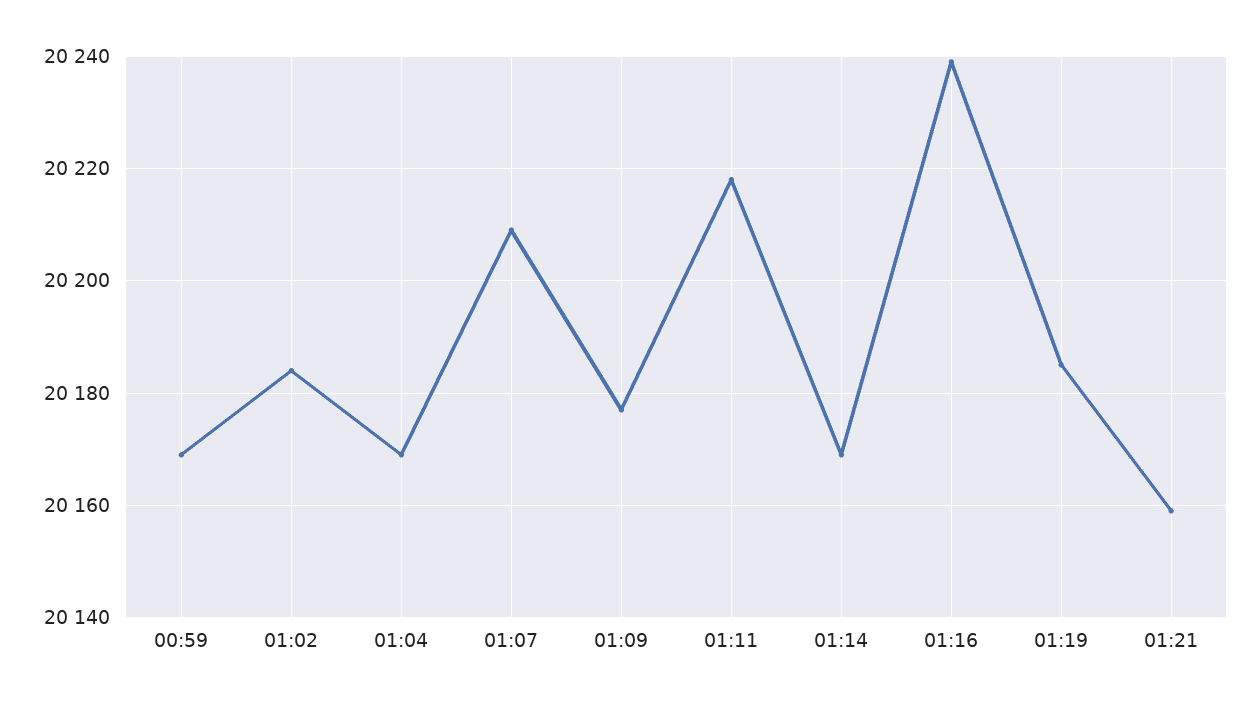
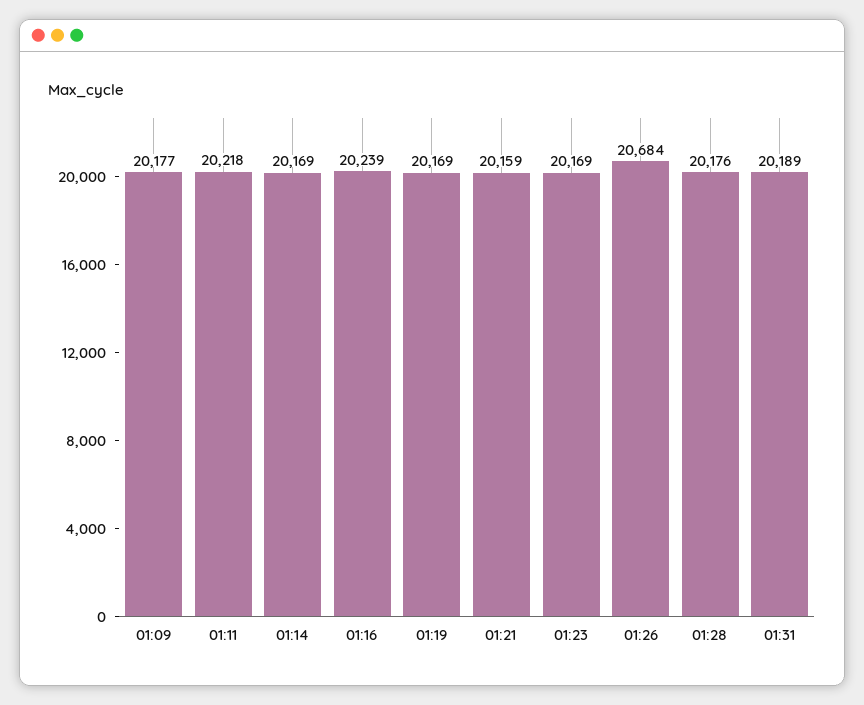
00:59: 20170 -> none
01:02: 20185 -> none
01:04: 20170 -> none
01:07: 20210 -> none
01:19: 20185 -> 20169
01:23: none -> 20169
01:26: none -> 20684
01:28: none -> 20176
01:31: none -> 20189

